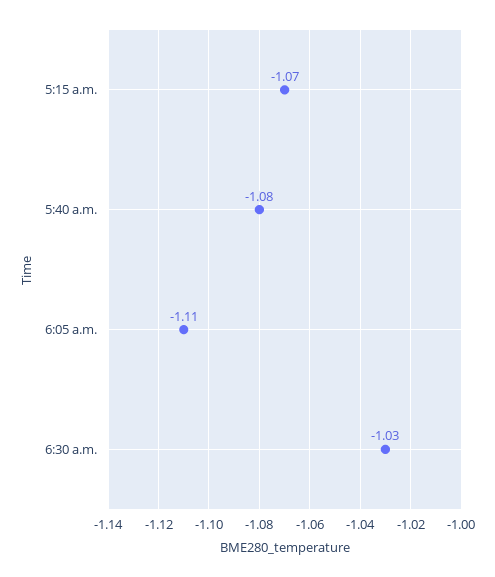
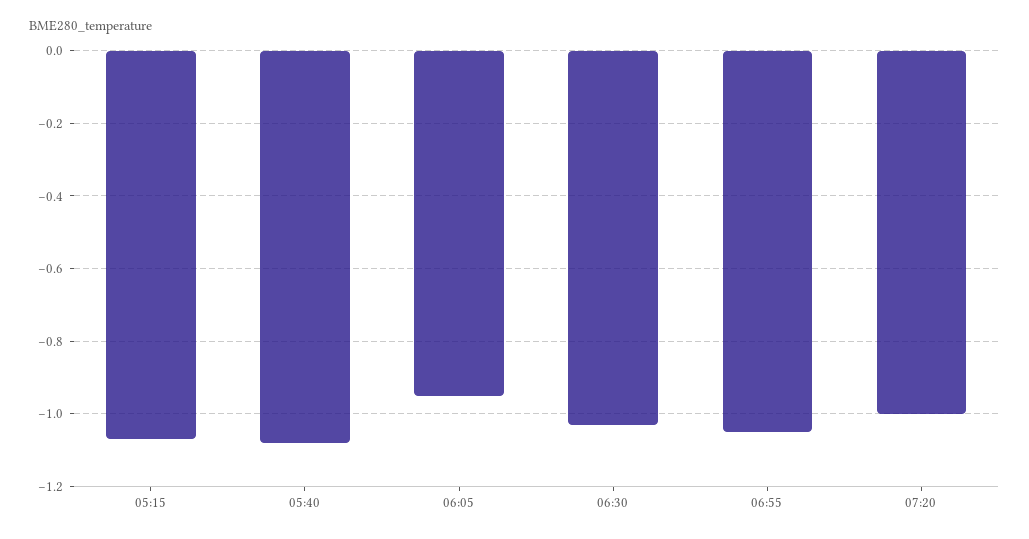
6:05 a.m.: -1.11 -> -0.95
06:55: none -> -1.05
07:20: none -> -1

